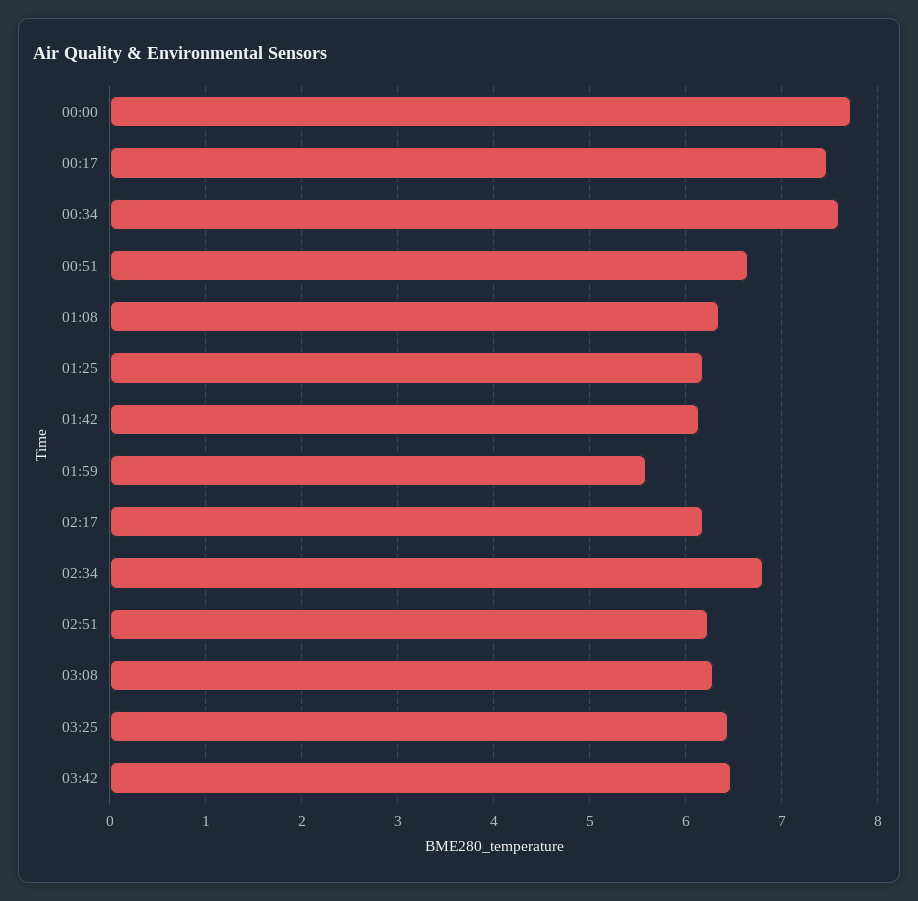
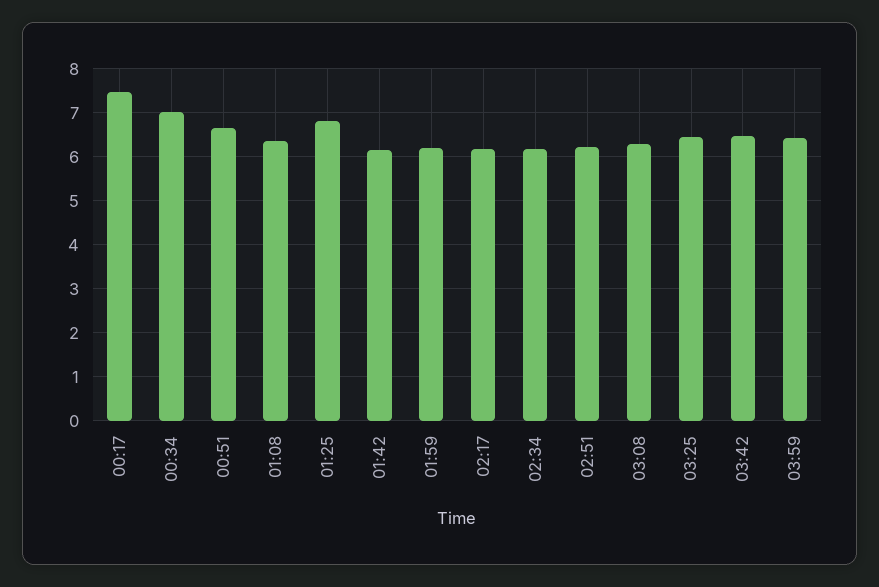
00:00: 7.7 -> none
00:34: 7.6 -> 7
01:25: 6.2 -> 6.8
01:59: 5.6 -> 6.2
02:34: 6.8 -> 6.2
03:59: none -> 6.4

